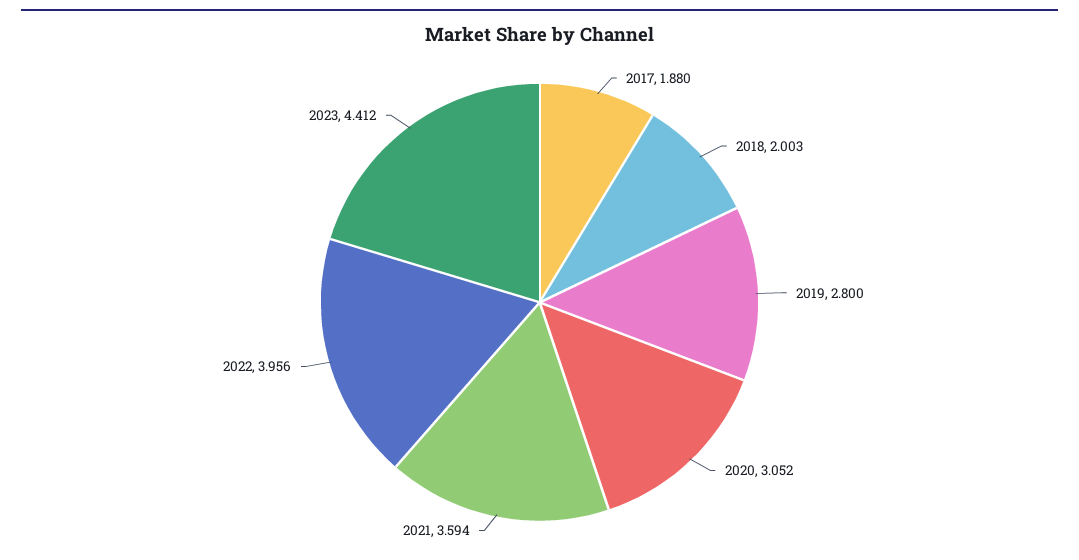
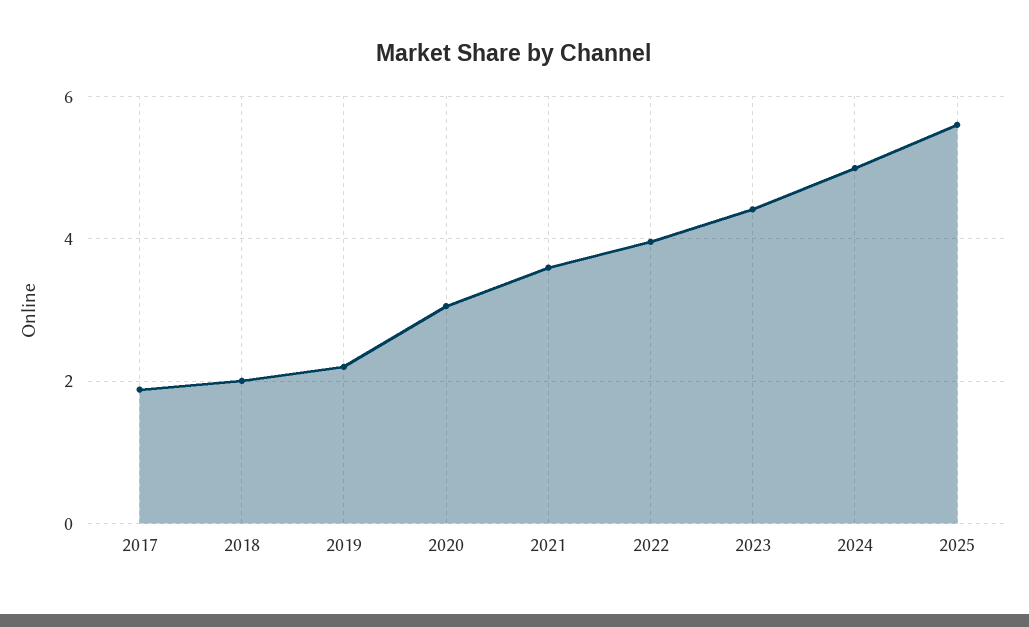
2019: 2.8 -> 2.2
2024: none -> 5
2025: none -> 5.6

